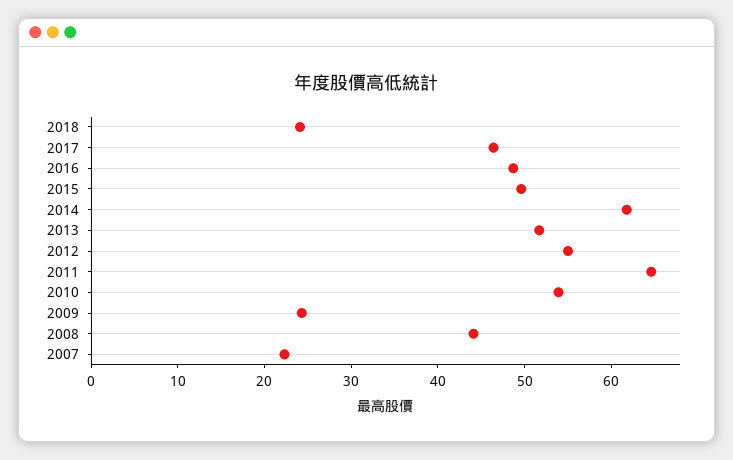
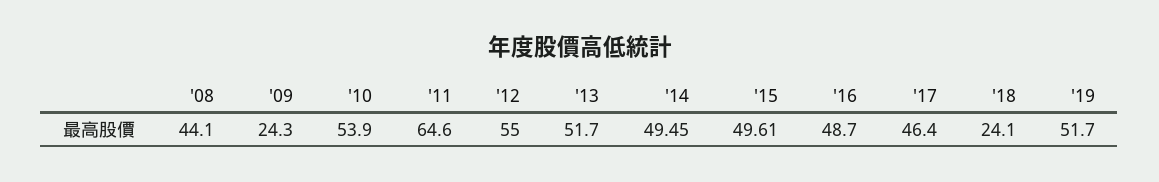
2014: 62 -> 49.45
2007: 22 -> none
'19: none -> 51.7

